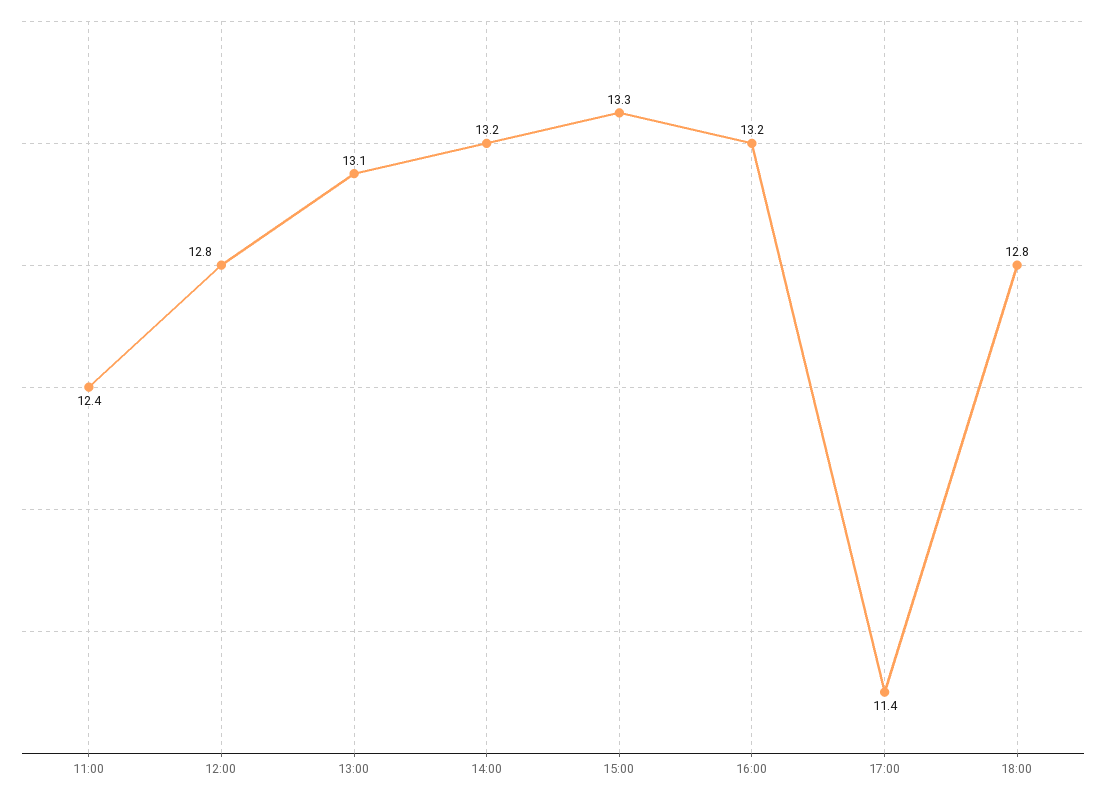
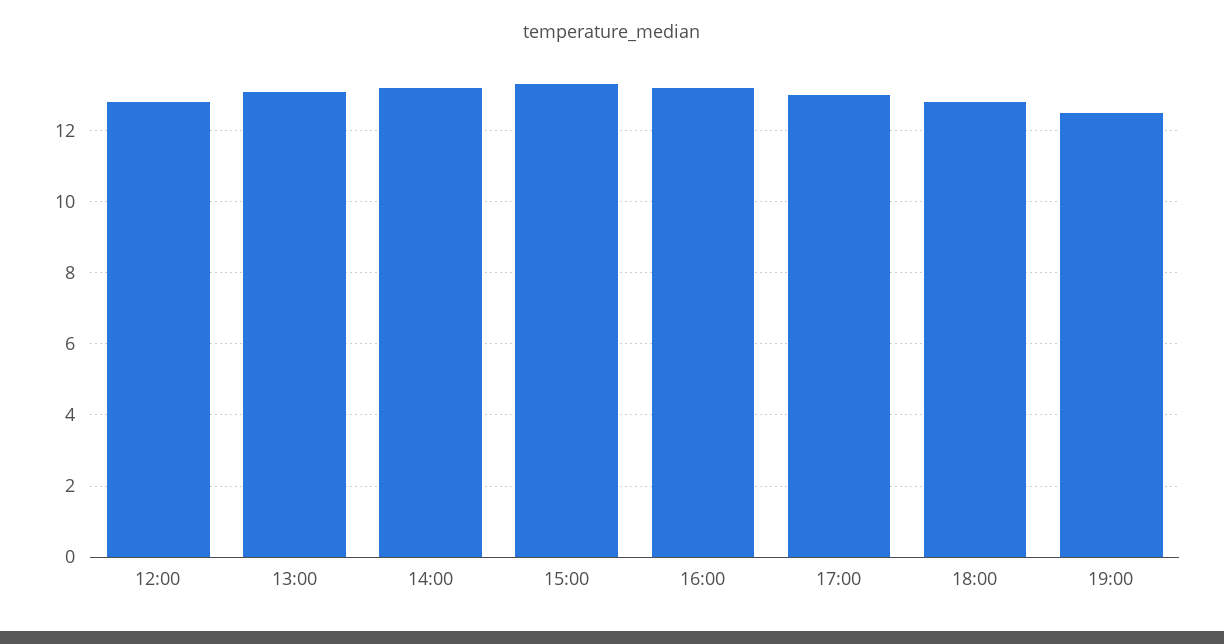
11:00: 12.4 -> none
17:00: 11.4 -> 13
19:00: none -> 12.5

